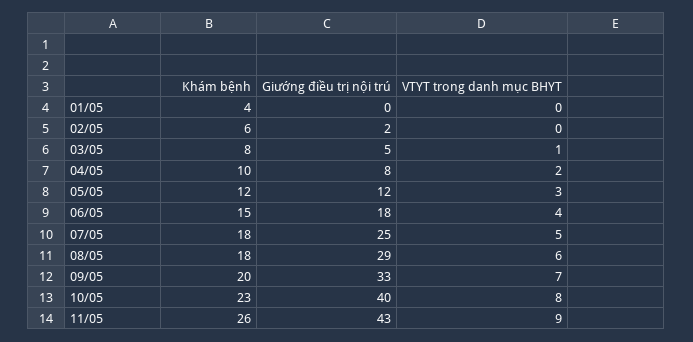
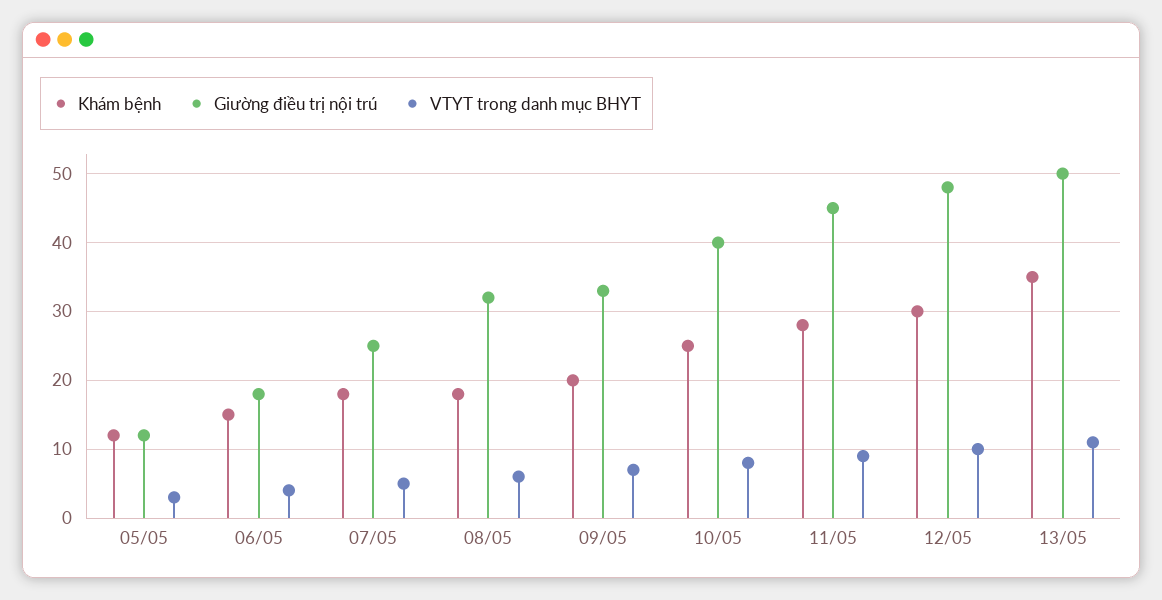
Khám bệnh, 01/05: 4 -> none
Giường điều trị nội trú, 01/05: 0 -> none
VTYT trong danh mục BHYT, 01/05: 0 -> none
Khám bệnh, 02/05: 6 -> none
Giường điều trị nội trú, 02/05: 2 -> none
VTYT trong danh mục BHYT, 02/05: 0 -> none
Khám bệnh, 03/05: 8 -> none
Giường điều trị nội trú, 03/05: 5 -> none
VTYT trong danh mục BHYT, 03/05: 1 -> none
Khám bệnh, 04/05: 10 -> none
Giường điều trị nội trú, 04/05: 8 -> none
VTYT trong danh mục BHYT, 04/05: 2 -> none
Giường điều trị nội trú, 08/05: 29 -> 32
Khám bệnh, 10/05: 23 -> 25
Khám bệnh, 11/05: 26 -> 28
Giường điều trị nội trú, 11/05: 43 -> 45
Khám bệnh, 12/05: none -> 30
Giường điều trị nội trú, 12/05: none -> 48
VTYT trong danh mục BHYT, 12/05: none -> 10
Khám bệnh, 13/05: none -> 35
Giường điều trị nội trú, 13/05: none -> 50
VTYT trong danh mục BHYT, 13/05: none -> 11

